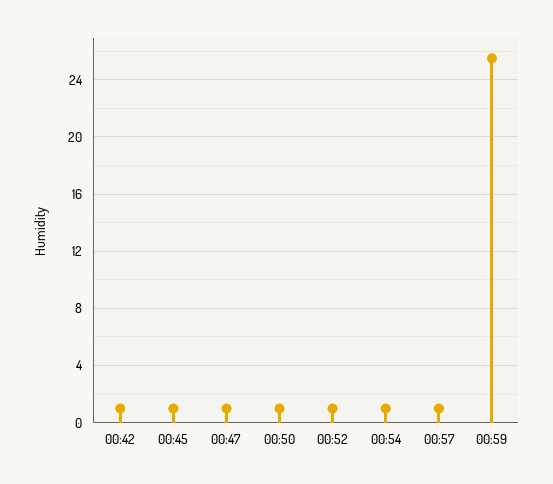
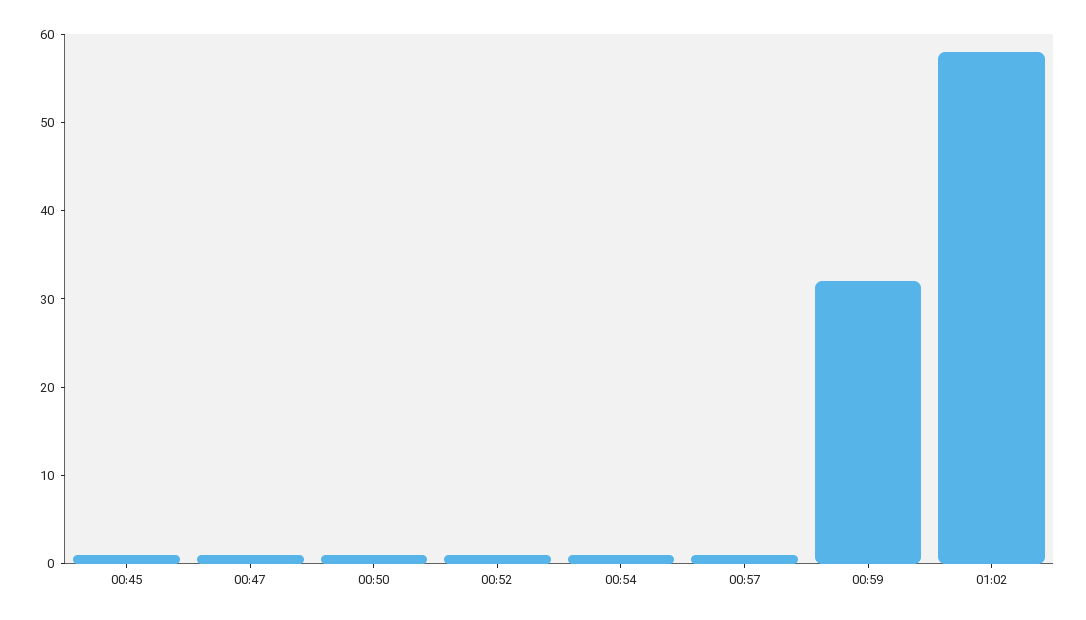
00:42: 1 -> none
00:59: 25.5 -> 32
01:02: none -> 58

